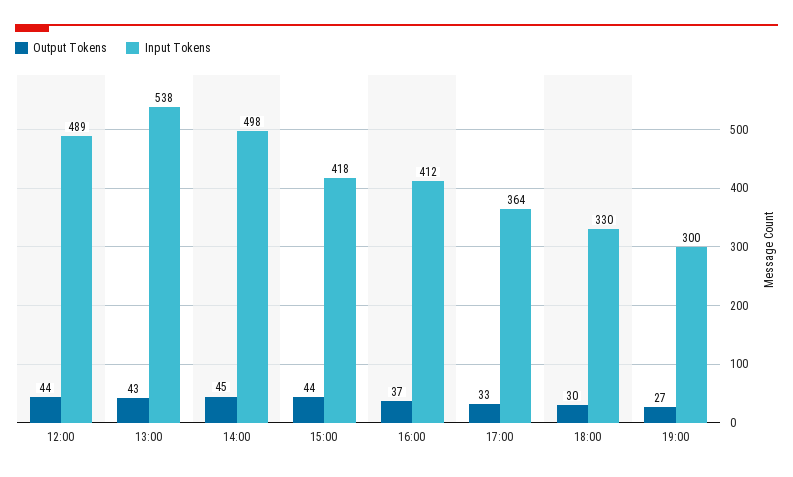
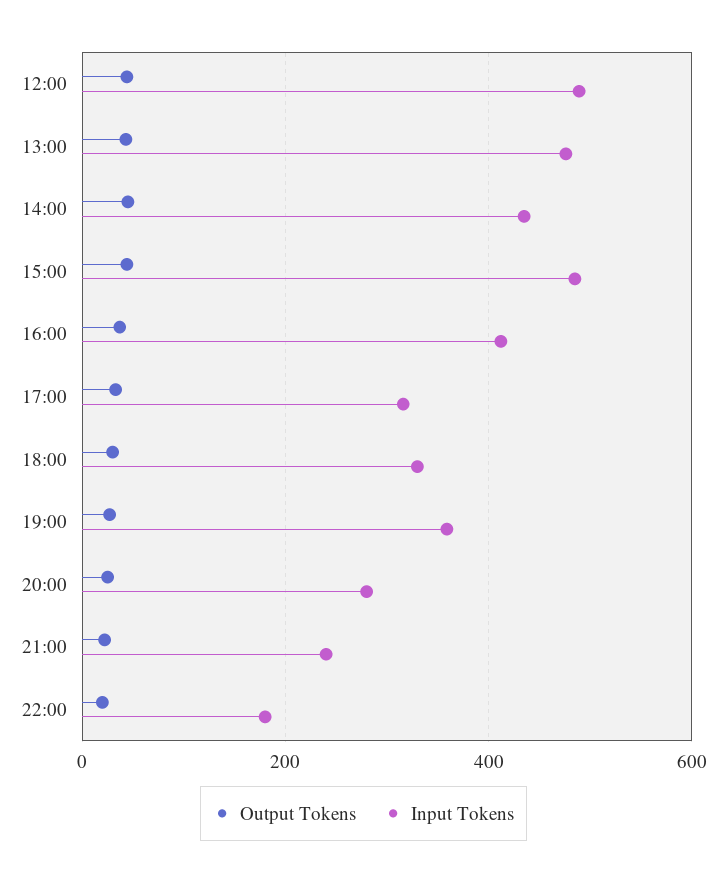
Input Tokens, 13:00: 538 -> 480
Input Tokens, 14:00: 498 -> 440
Input Tokens, 15:00: 418 -> 480
Input Tokens, 17:00: 364 -> 320
Input Tokens, 19:00: 300 -> 360
Output Tokens, 20:00: none -> 20
Input Tokens, 20:00: none -> 280
Output Tokens, 21:00: none -> 20
Input Tokens, 21:00: none -> 240
Output Tokens, 22:00: none -> 20
Input Tokens, 22:00: none -> 180

